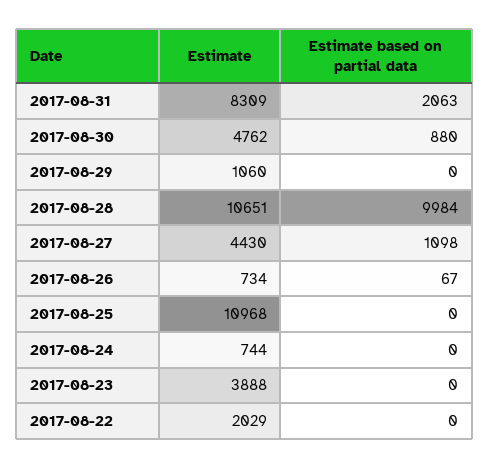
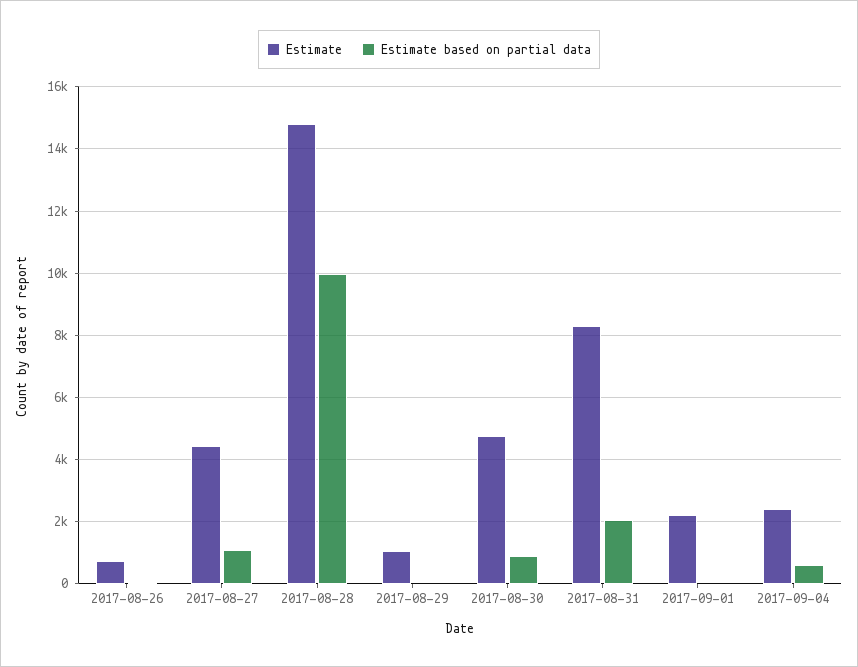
Estimate, 2017-08-28: 10651 -> 14800
Estimate, 2017-08-25: 10968 -> none
Estimate based on partial data, 2017-08-25: 0 -> none
Estimate, 2017-08-24: 744 -> none
Estimate based on partial data, 2017-08-24: 0 -> none
Estimate, 2017-08-23: 3888 -> none
Estimate based on partial data, 2017-08-23: 0 -> none
Estimate, 2017-08-22: 2029 -> none
Estimate based on partial data, 2017-08-22: 0 -> none
Estimate, 2017-09-01: none -> 2200
Estimate based on partial data, 2017-09-01: none -> 0
Estimate, 2017-09-04: none -> 2400
Estimate based on partial data, 2017-09-04: none -> 600

